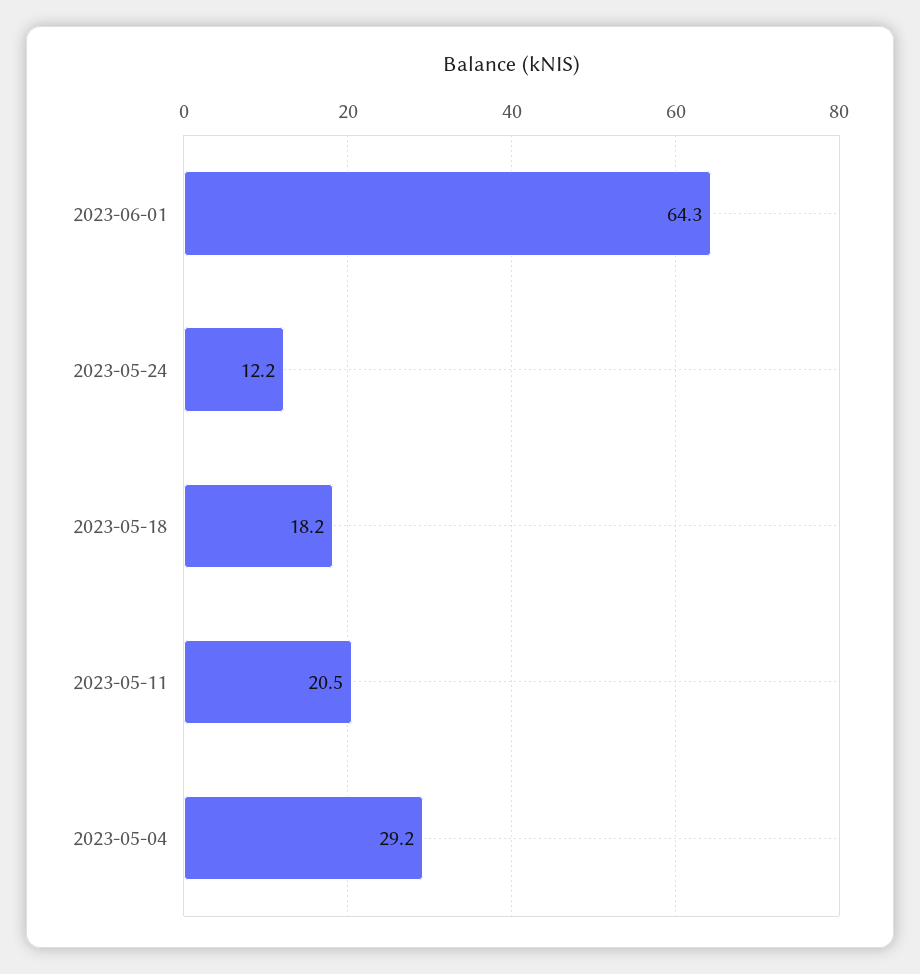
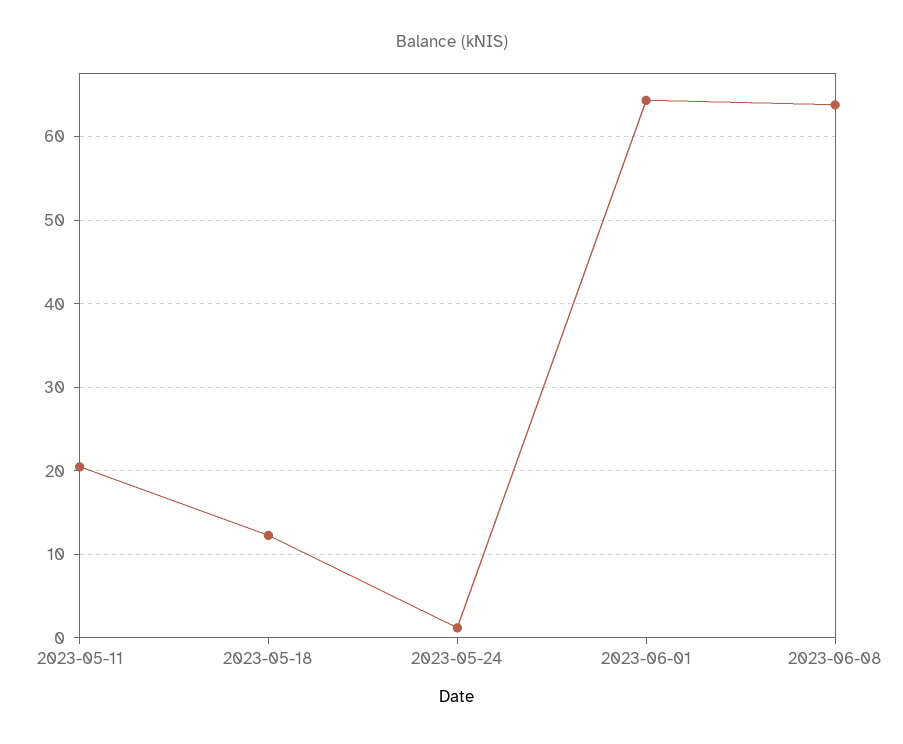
2023-05-24: 12.2 -> 1
2023-05-18: 18.2 -> 12
2023-05-04: 29.2 -> none
2023-06-08: none -> 64

